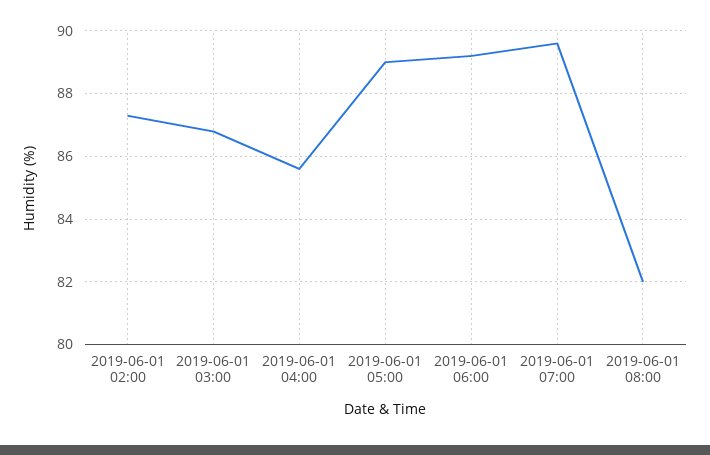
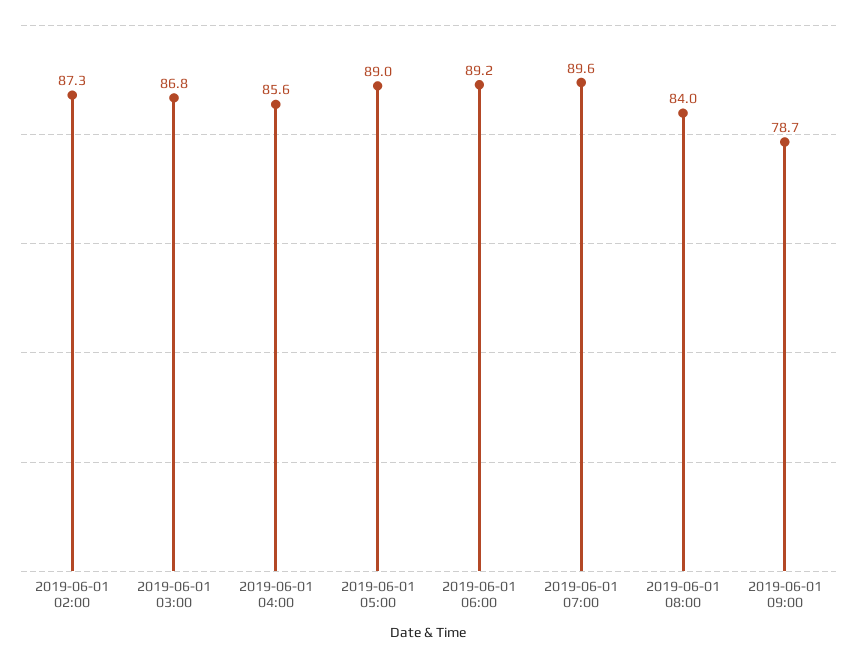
2019-06-01 08:00: 82 -> 84
2019-06-01 09:00: none -> 78.7

